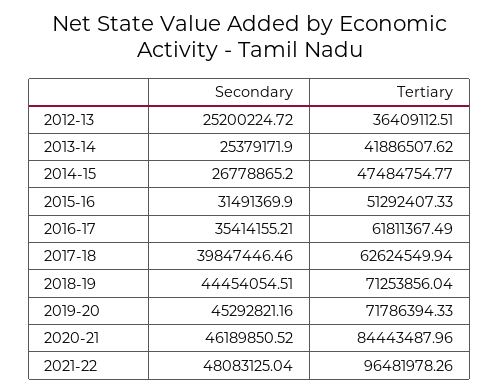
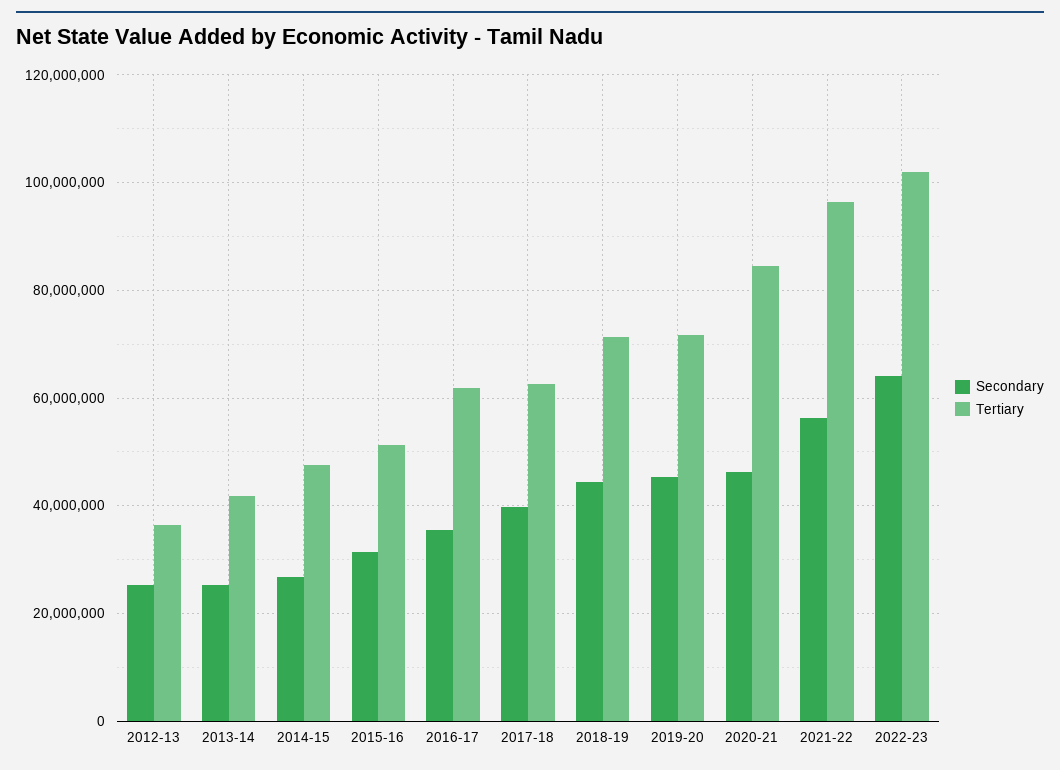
Secondary, 2021-22: 48083125.04 -> 56000000
Secondary, 2022-23: none -> 64000000
Tertiary, 2022-23: none -> 102000000

